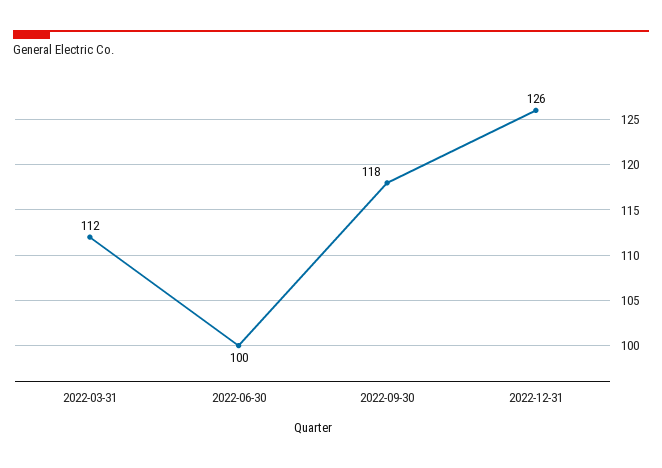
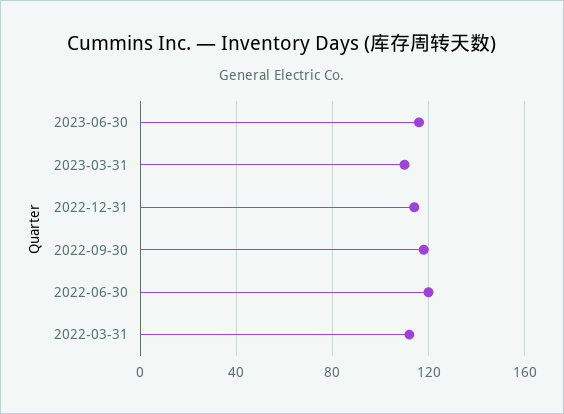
2022-06-30: 100 -> 120
2022-12-31: 126 -> 115
2023-06-30: none -> 115
2023-03-31: none -> 110

